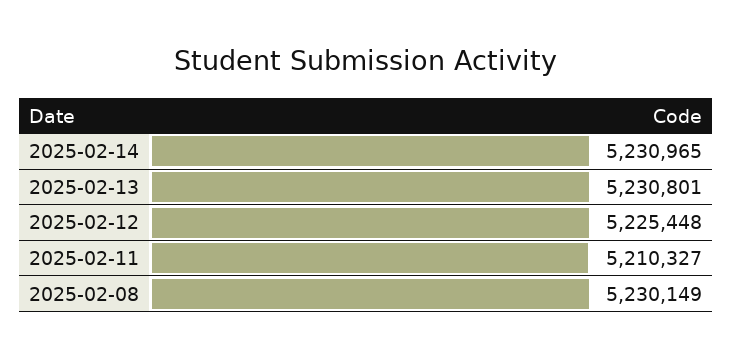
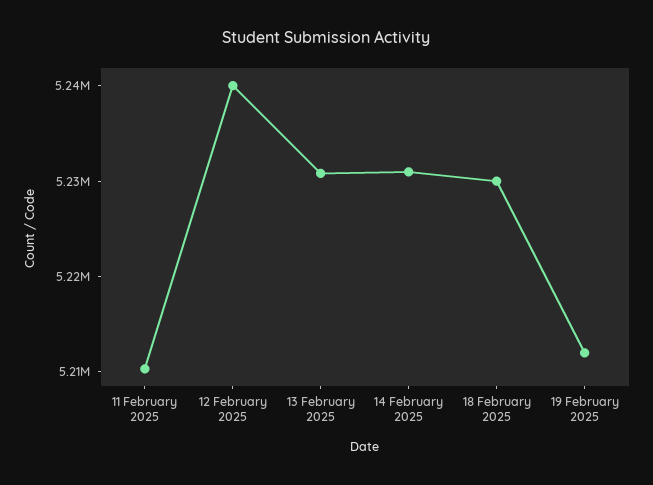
2025-02-12: 5225448 -> 5240000
2025-02-08: 5230149 -> none
18 February 2025: none -> 5230000
19 February 2025: none -> 5212000

